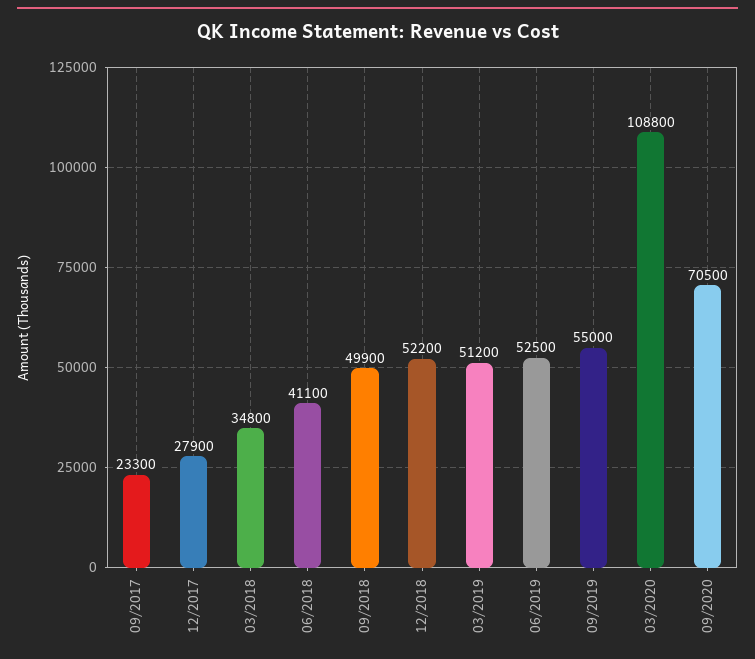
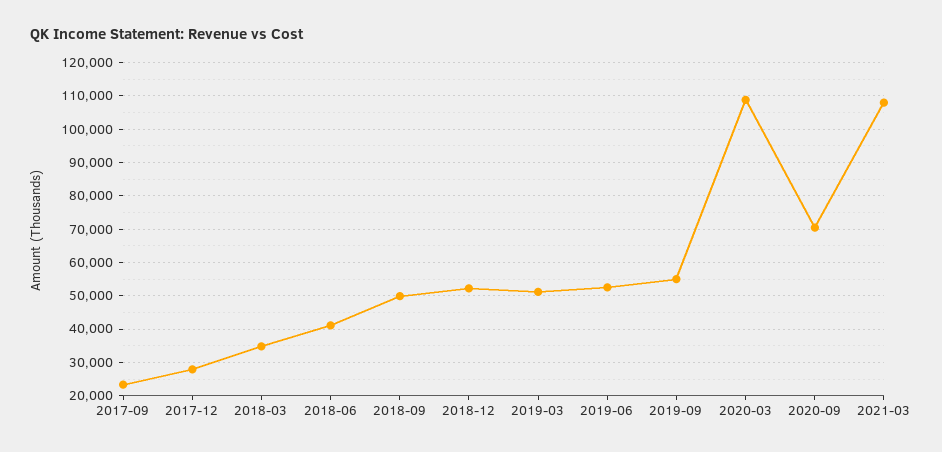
2021-03: none -> 108000

